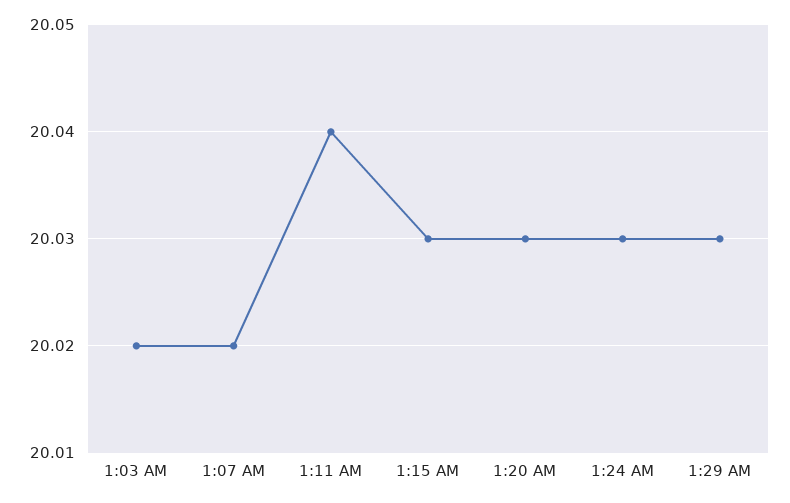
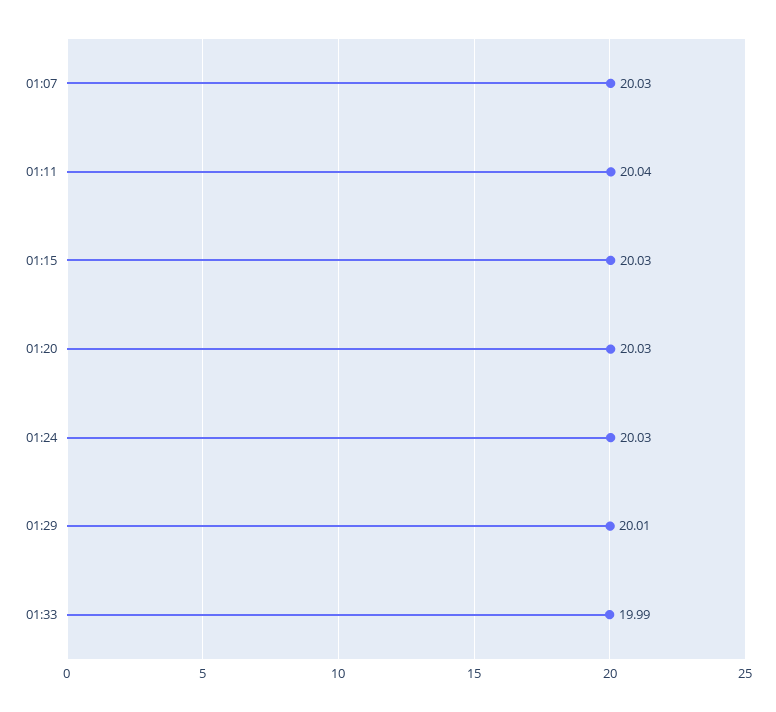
1:03 AM: 20.02 -> none
1:07 AM: 20.02 -> 20.03
1:29 AM: 20.03 -> 20.01
01:33: none -> 19.99

